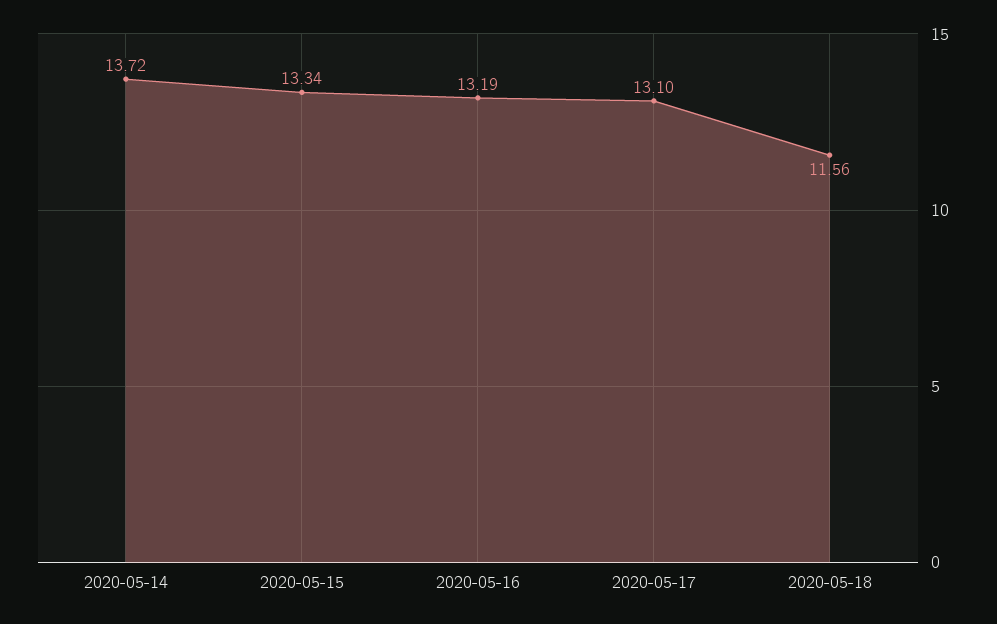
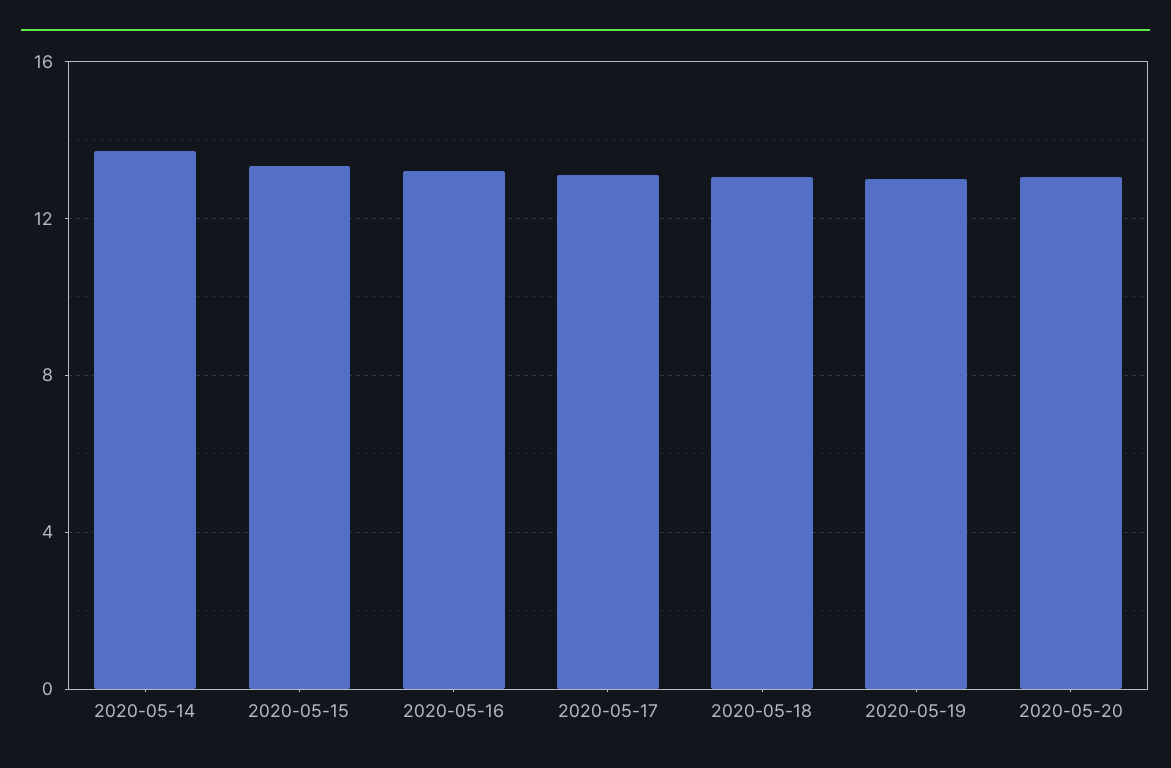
2020-05-18: 11.56 -> 13
2020-05-19: none -> 13
2020-05-20: none -> 13

